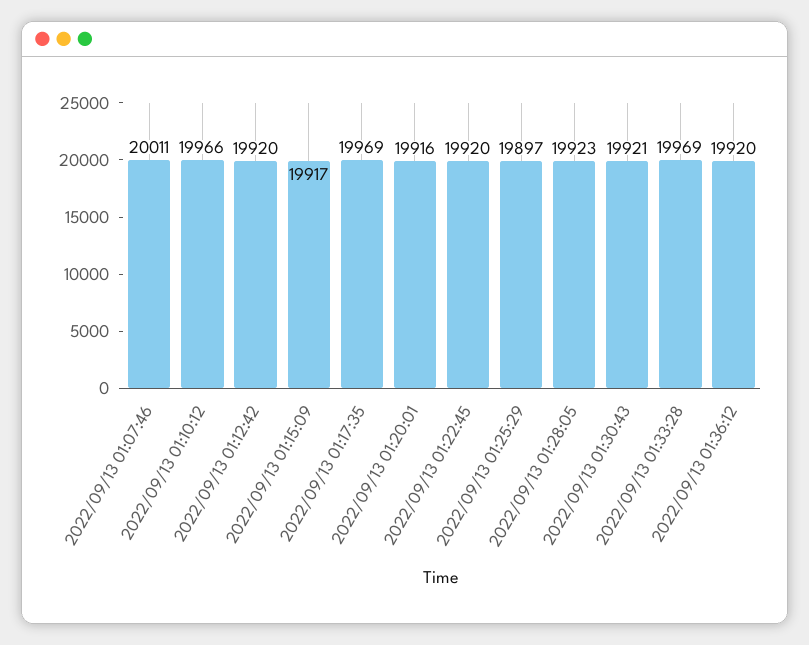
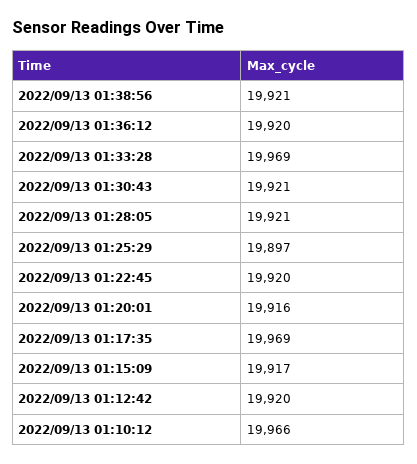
2022/09/13 01:07:46: 20011 -> none
2022/09/13 01:28:05: 19923 -> 19921
2022/09/13 01:38:56: none -> 19921

